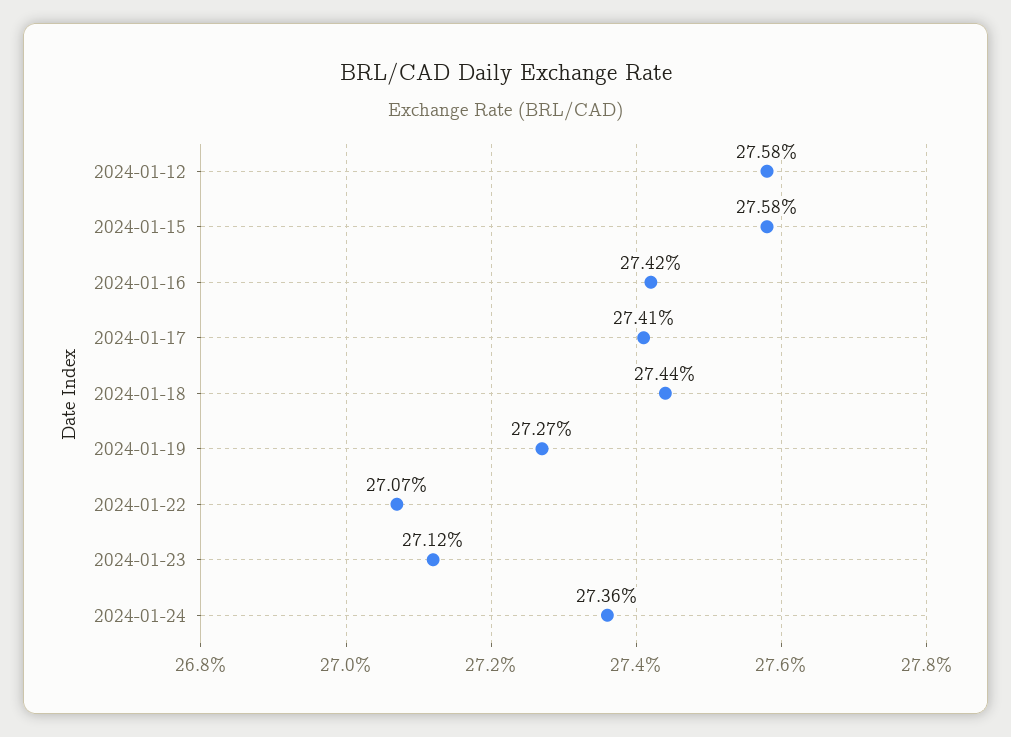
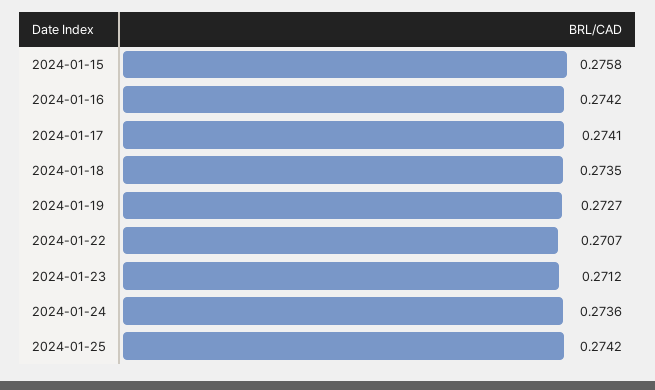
2024-01-12: 0.2758 -> none
2024-01-18: 0.2744 -> 0.2735
2024-01-25: none -> 0.2742

